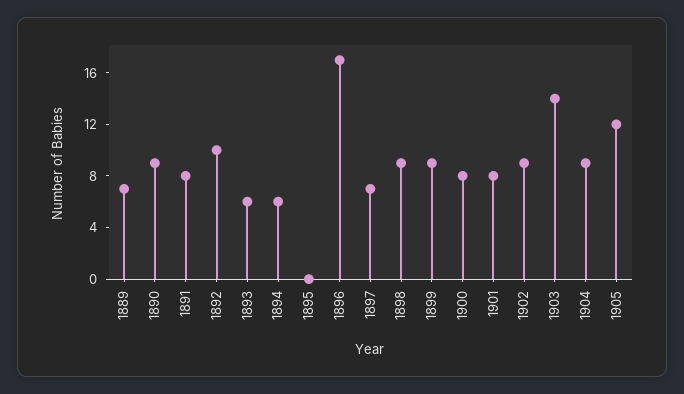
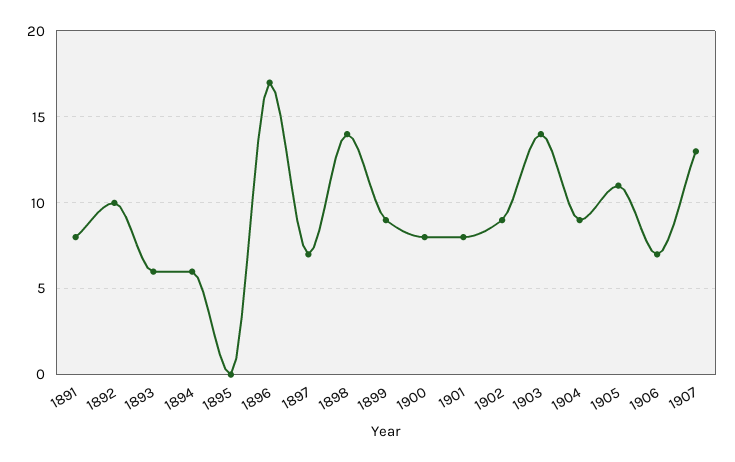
1889: 7 -> none
1890: 9 -> none
1898: 9 -> 14
1905: 12 -> 11
1906: none -> 7
1907: none -> 13

